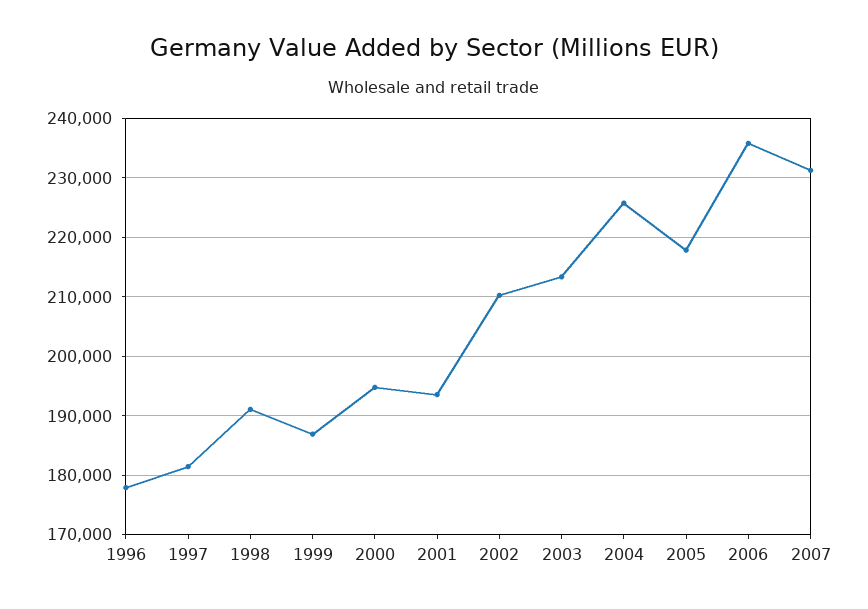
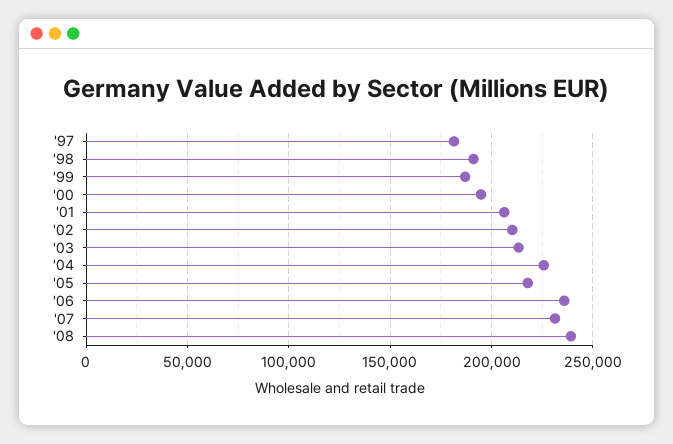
1996: 178000 -> none
2001: 194000 -> 205000
'08: none -> 240000

